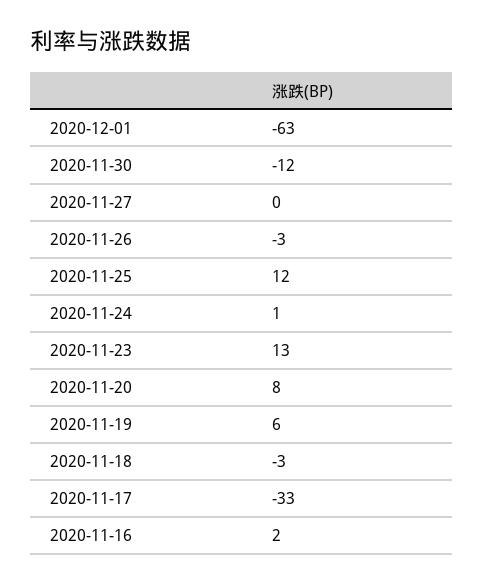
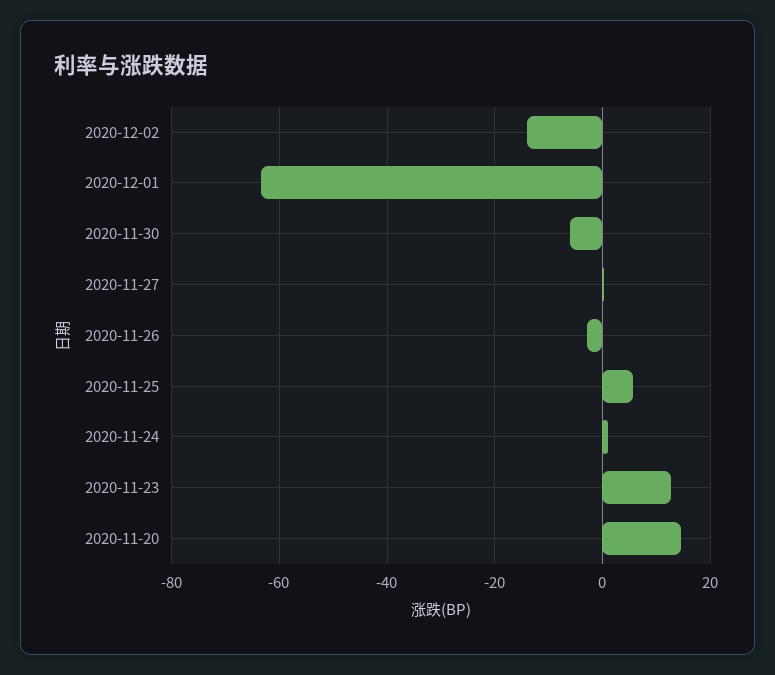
2020-11-30: -12 -> -6
2020-11-25: 12 -> 6
2020-11-20: 8 -> 14
2020-11-19: 6 -> none
2020-11-18: -3 -> none
2020-11-17: -33 -> none
2020-11-16: 2 -> none
2020-12-02: none -> -14

